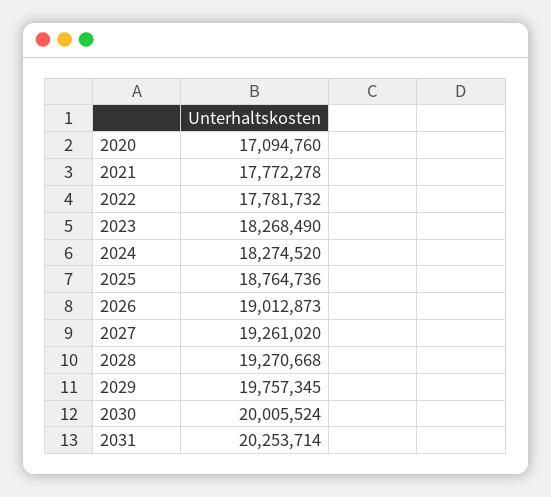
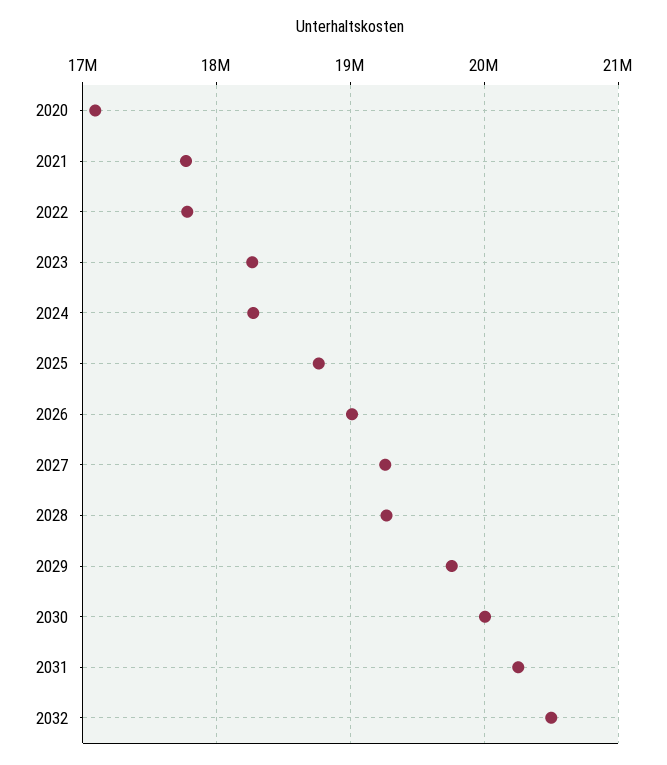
2032: none -> 20500000

